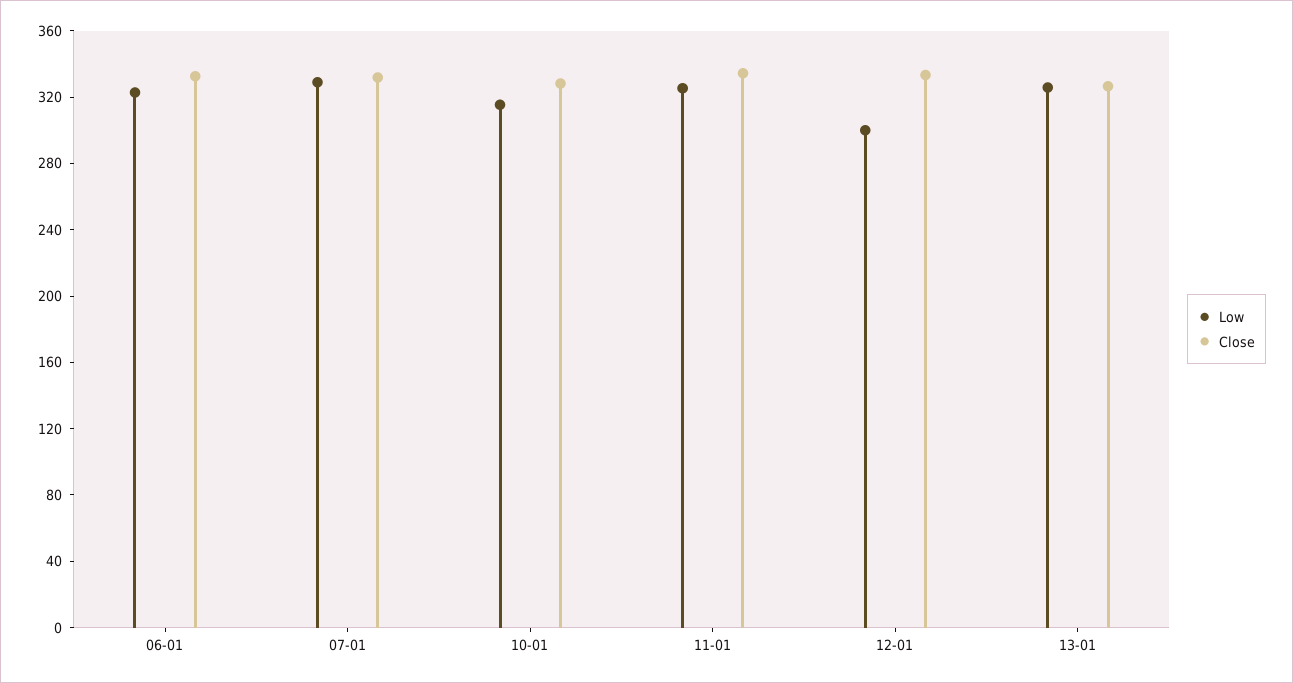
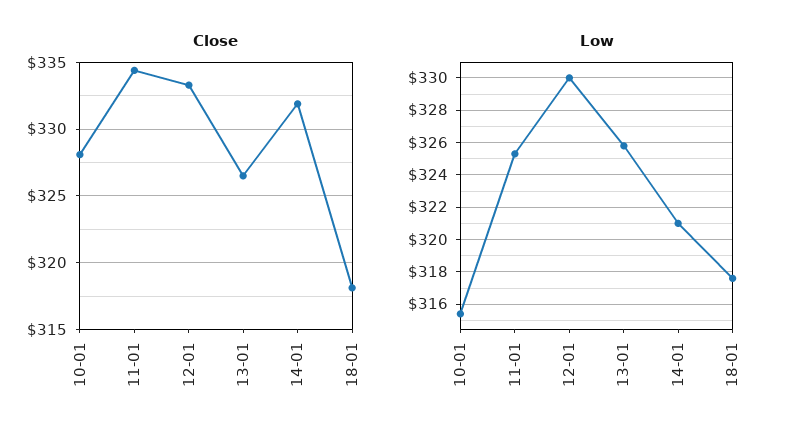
Low, 06-01: 320 -> none
Close, 06-01: 330 -> none
Low, 07-01: 330 -> none
Close, 07-01: 330 -> none
Low, 12-01: 300 -> 330
Close, 14-01: none -> 332
Close, 18-01: none -> 318
Low, 14-01: none -> 321
Low, 18-01: none -> 317.5

